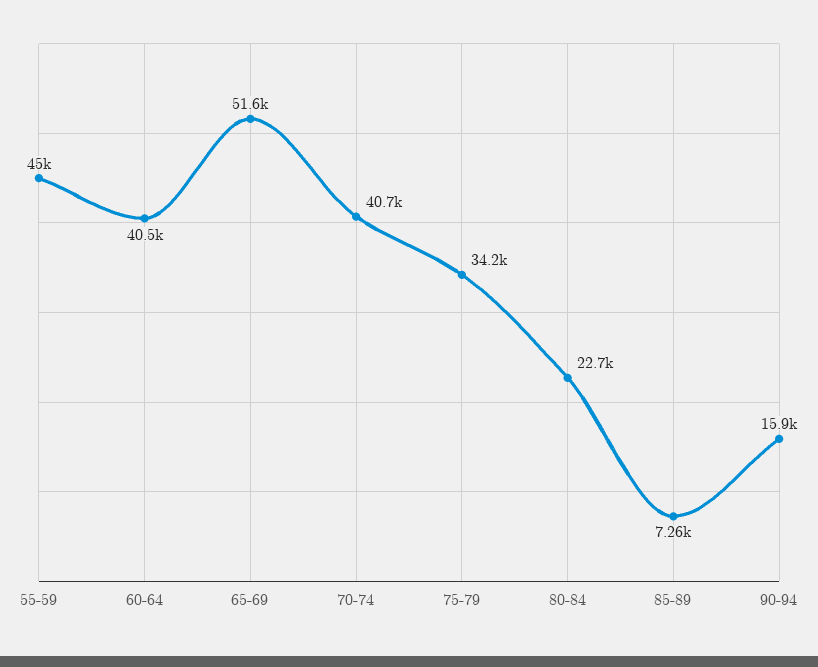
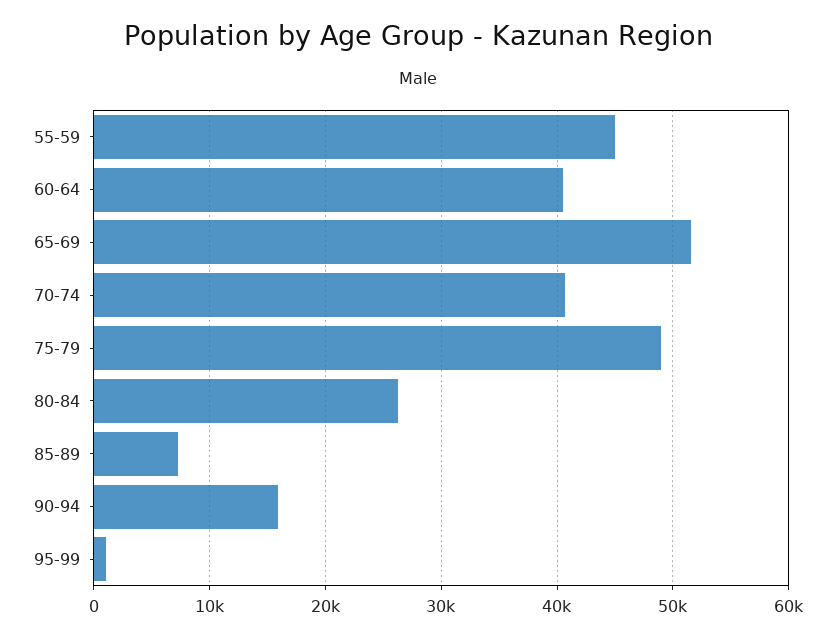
75-79: 34200 -> 49000
80-84: 22700 -> 26000
95-99: none -> 1000

